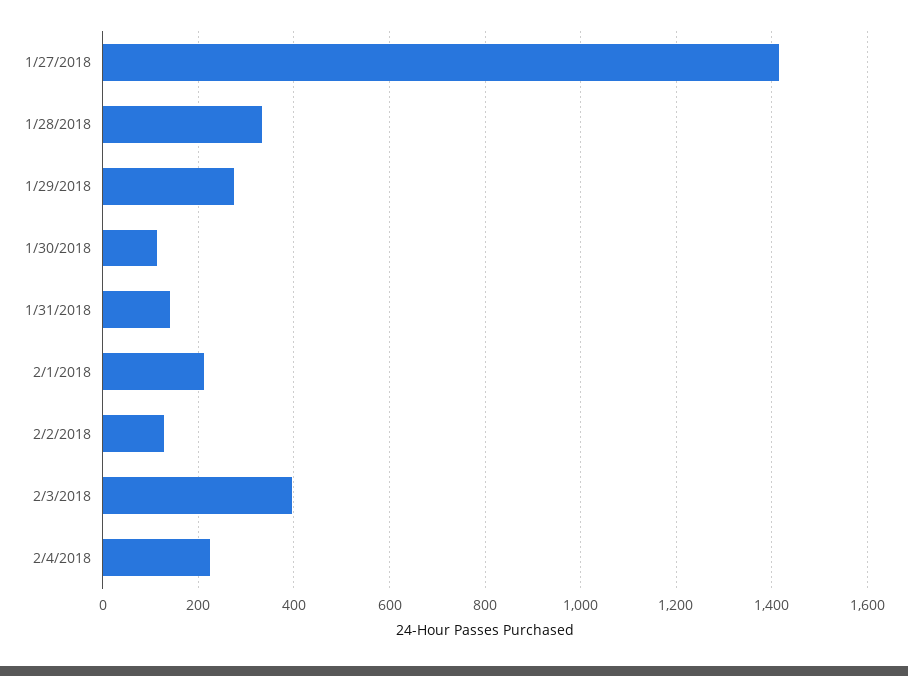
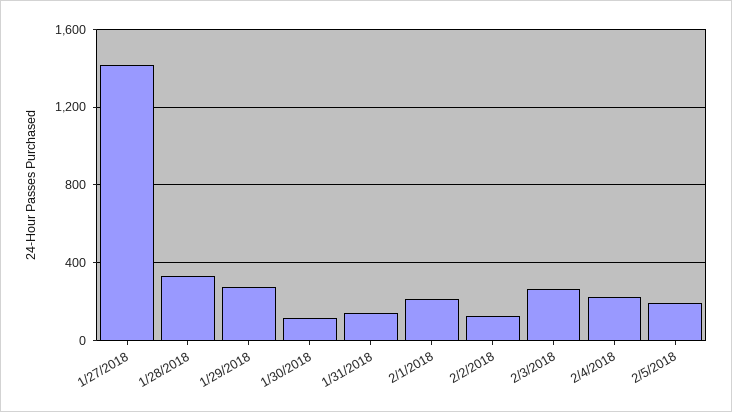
2/3/2018: 400 -> 250
2/5/2018: none -> 200

